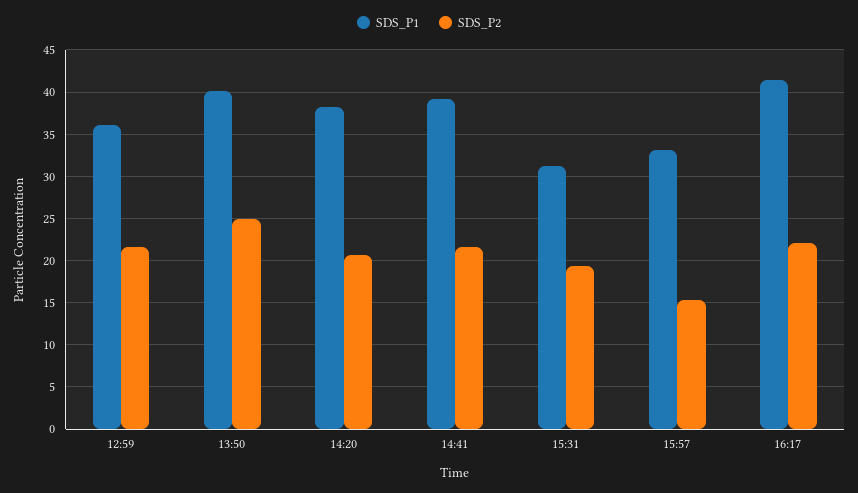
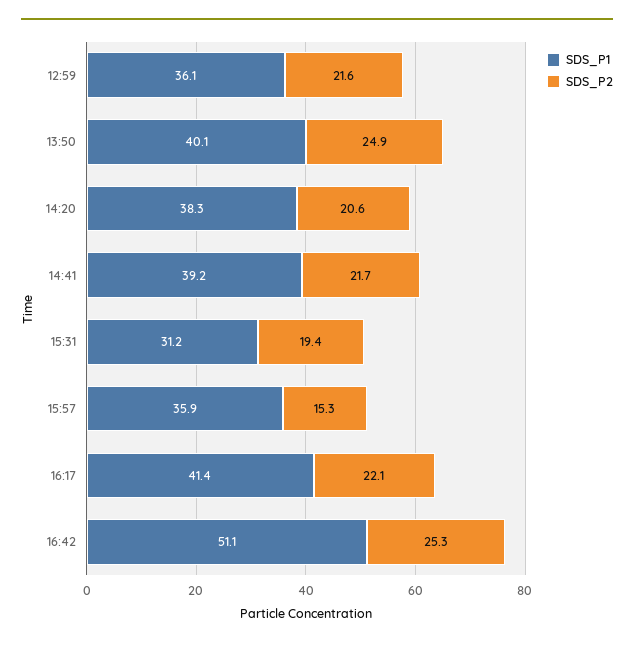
SDS_P1, 15:57: 33 -> 35.9
SDS_P1, 16:42: none -> 51.1
SDS_P2, 16:42: none -> 25.3

